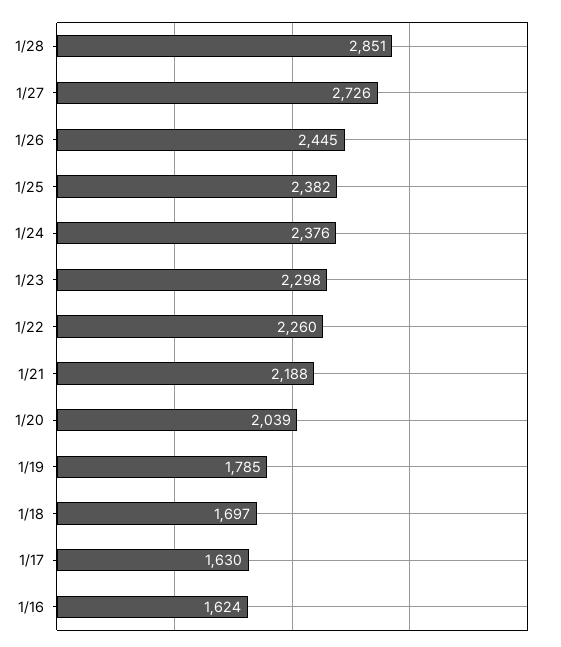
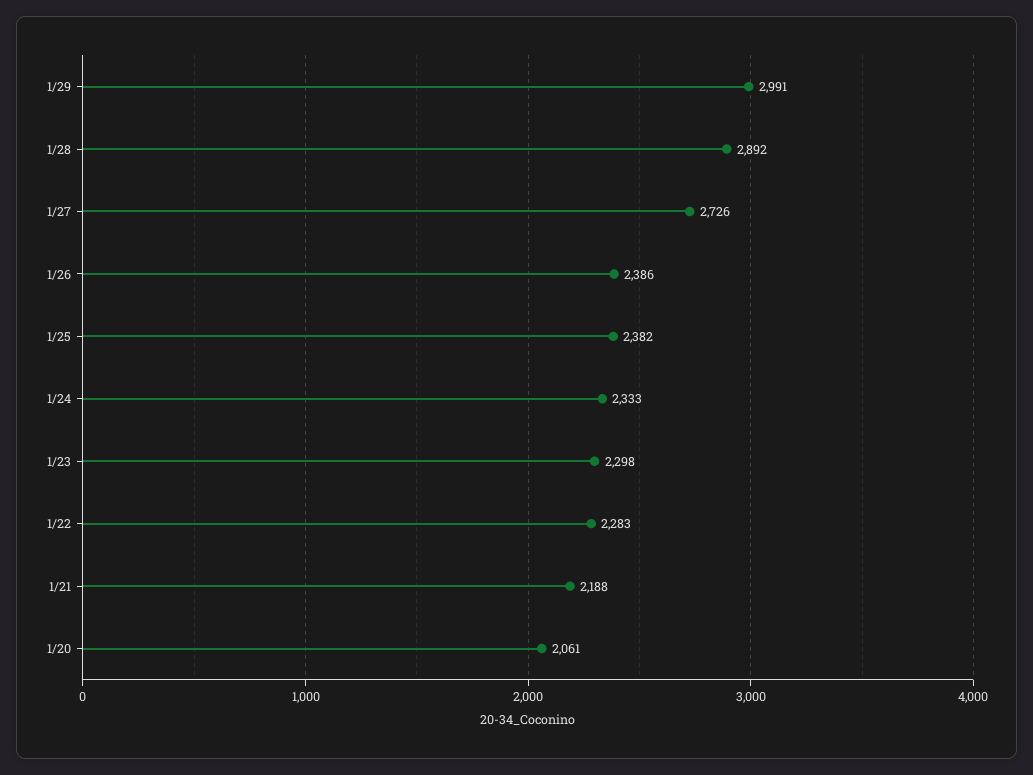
1/28: 2851 -> 2892
1/26: 2445 -> 2386
1/24: 2376 -> 2333
1/22: 2260 -> 2283
1/20: 2039 -> 2061
1/19: 1785 -> none
1/18: 1697 -> none
1/17: 1630 -> none
1/16: 1624 -> none
1/29: none -> 2991

